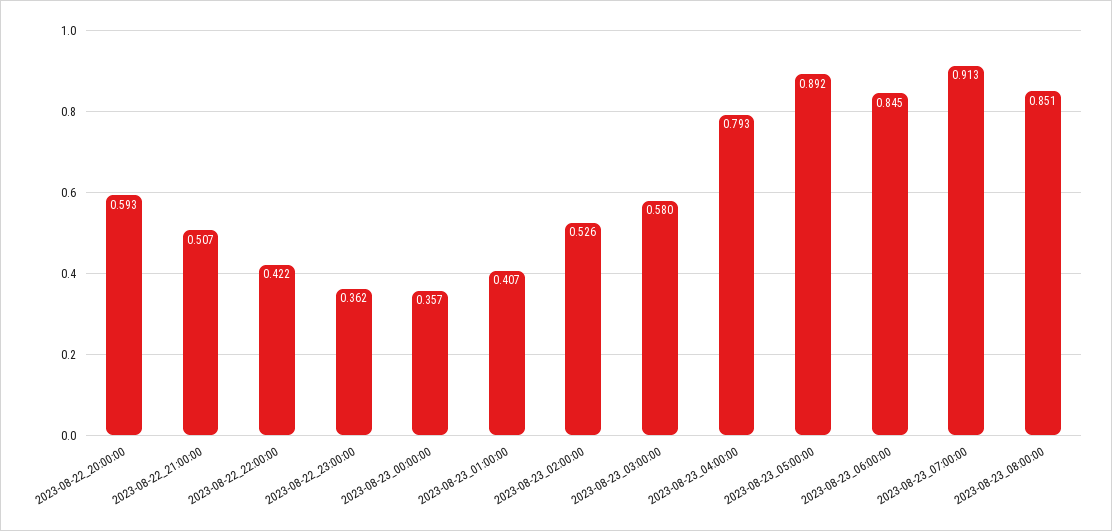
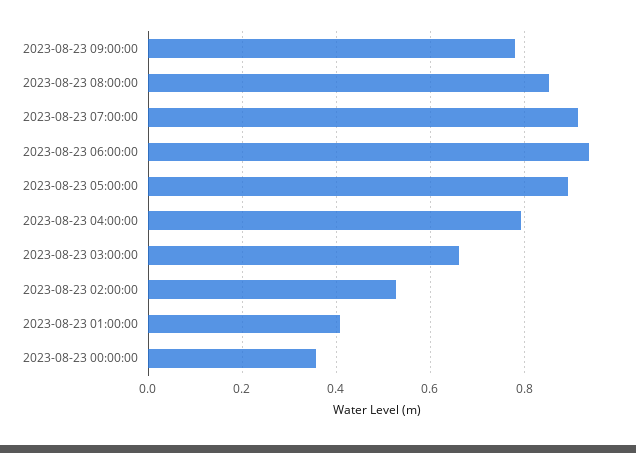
2023-08-22_20:00:00: 0.593 -> none
2023-08-22_21:00:00: 0.507 -> none
2023-08-22_22:00:00: 0.422 -> none
2023-08-22_23:00:00: 0.362 -> none
2023-08-23_03:00:00: 0.58 -> 0.66
2023-08-23_06:00:00: 0.845 -> 0.94
2023-08-23 09:00:00: none -> 0.78

